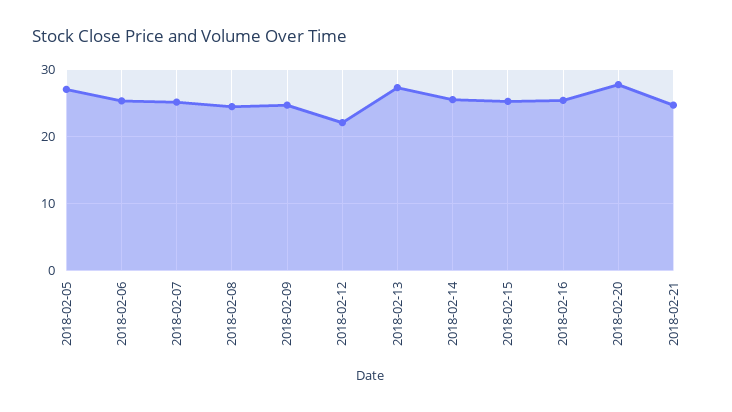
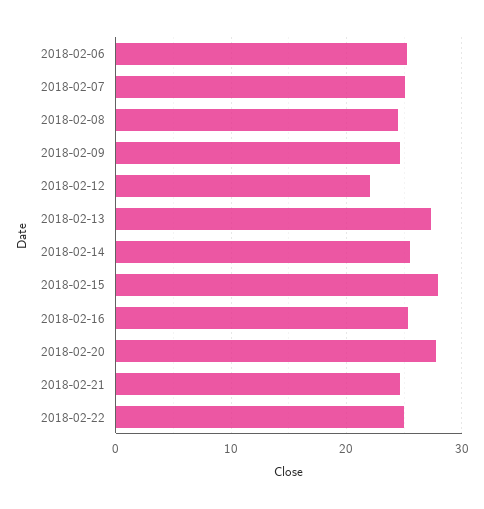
2018-02-05: 27 -> none
2018-02-15: 25 -> 28
2018-02-22: none -> 25

